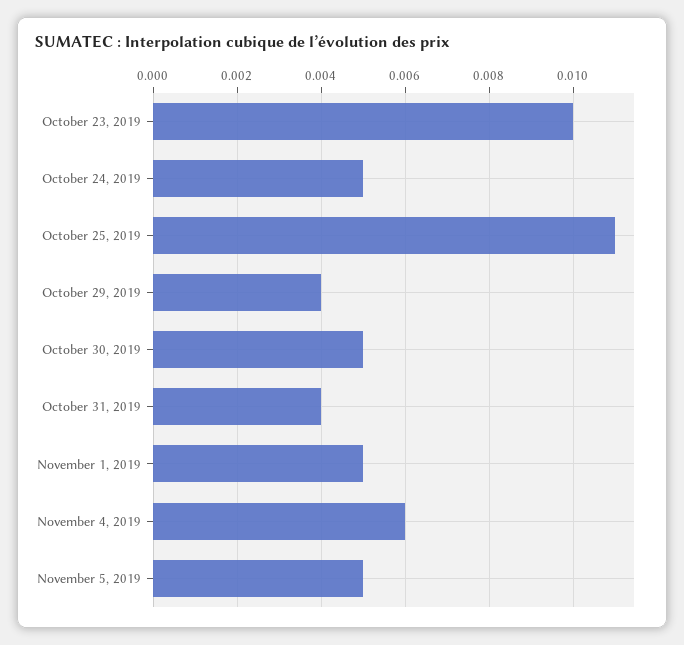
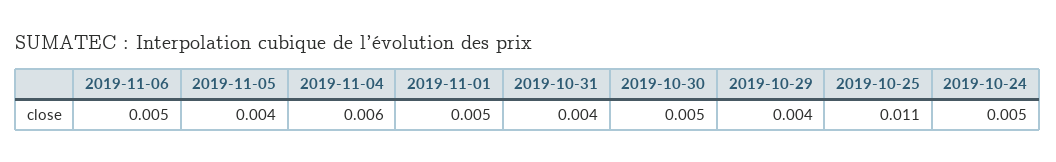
October 23, 2019: 0.01 -> none
November 5, 2019: 0.005 -> 0.004
2019-11-06: none -> 0.005

